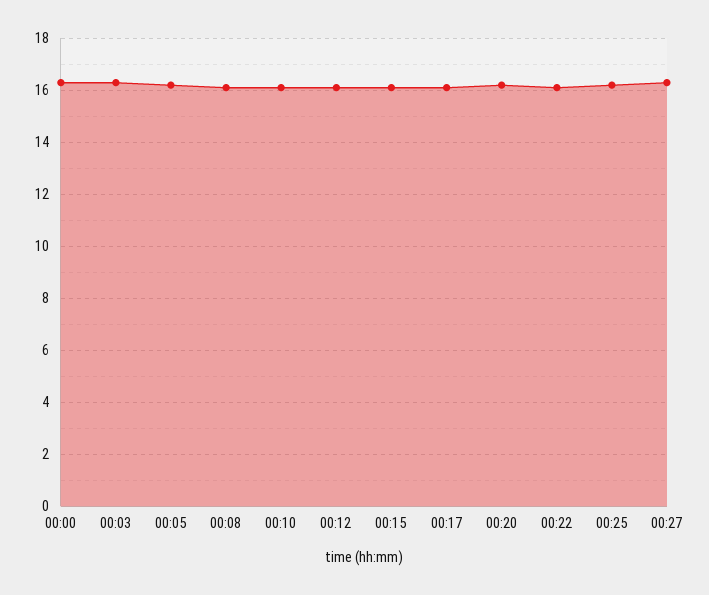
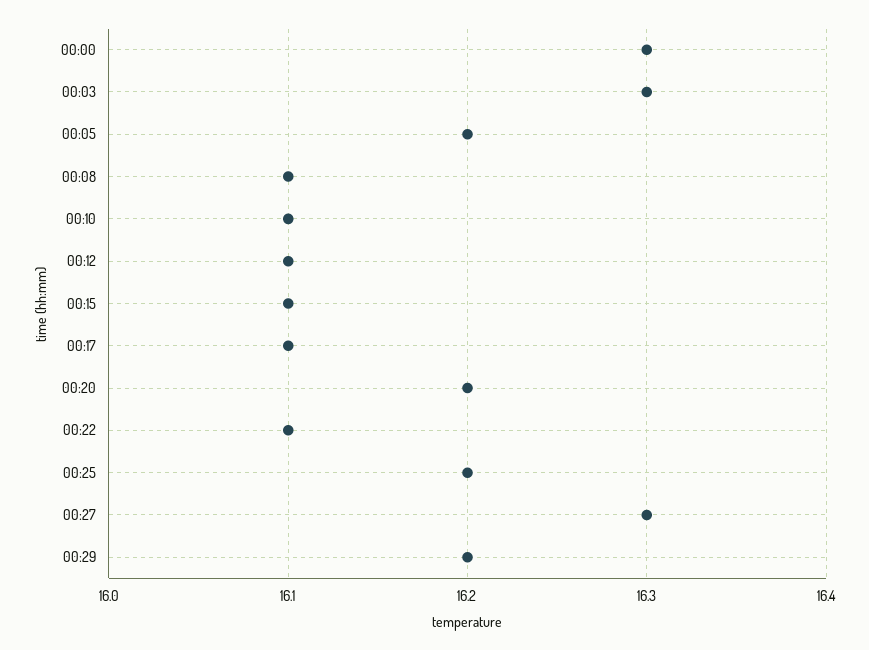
00:29: none -> 16.2

